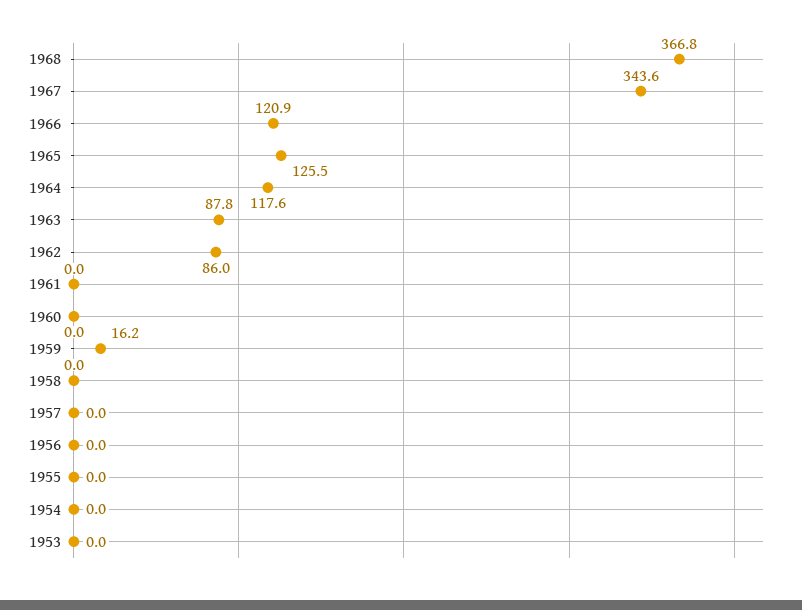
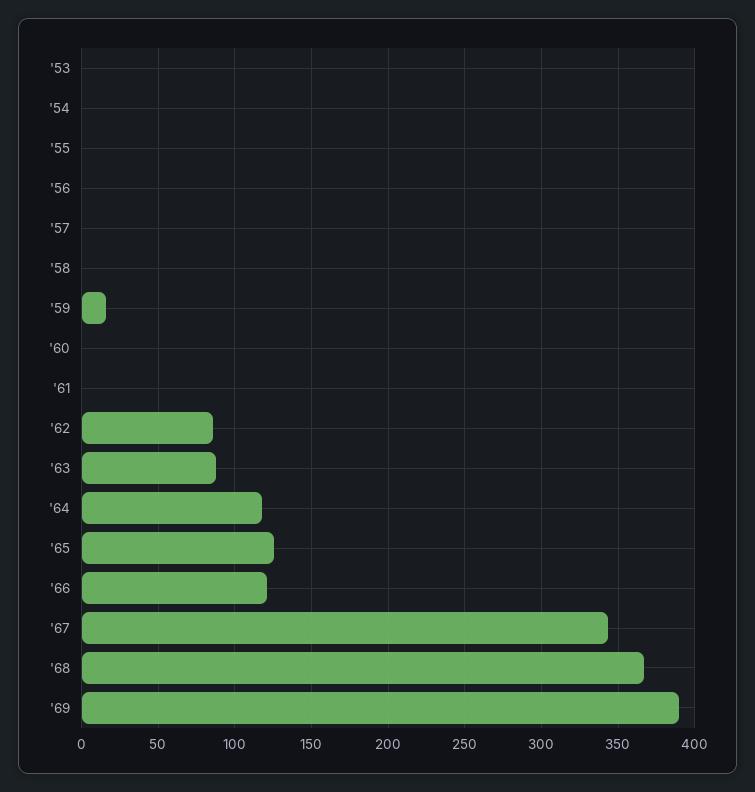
'69: none -> 390

